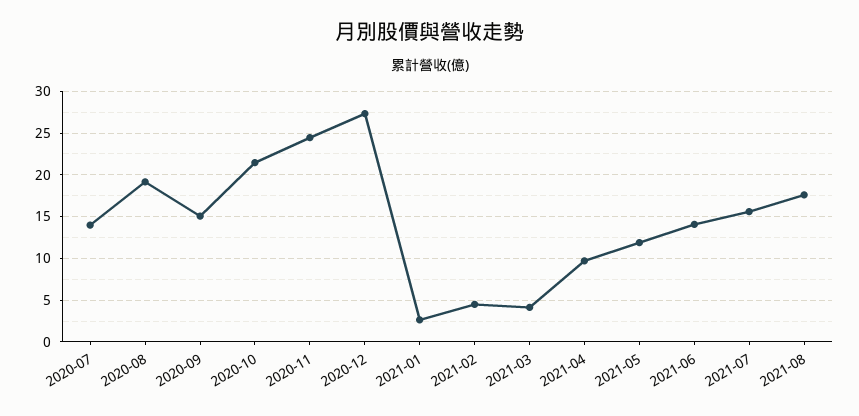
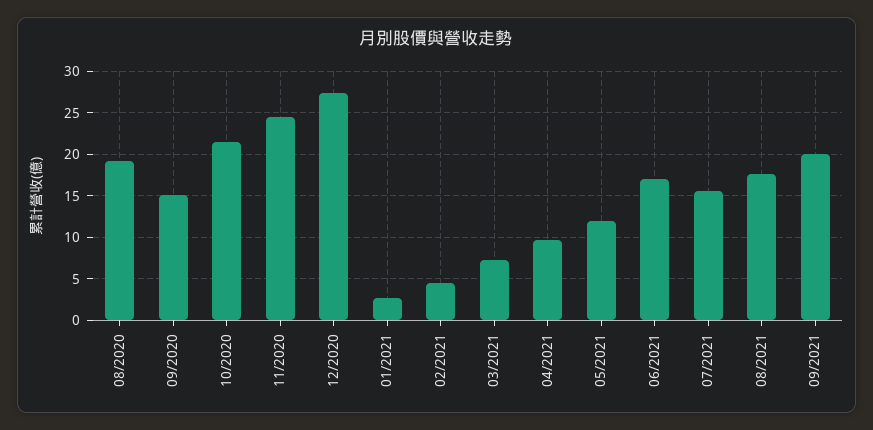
2020-07: 14 -> none
2021-03: 4 -> 7
2021-06: 14 -> 17
09/2021: none -> 20

